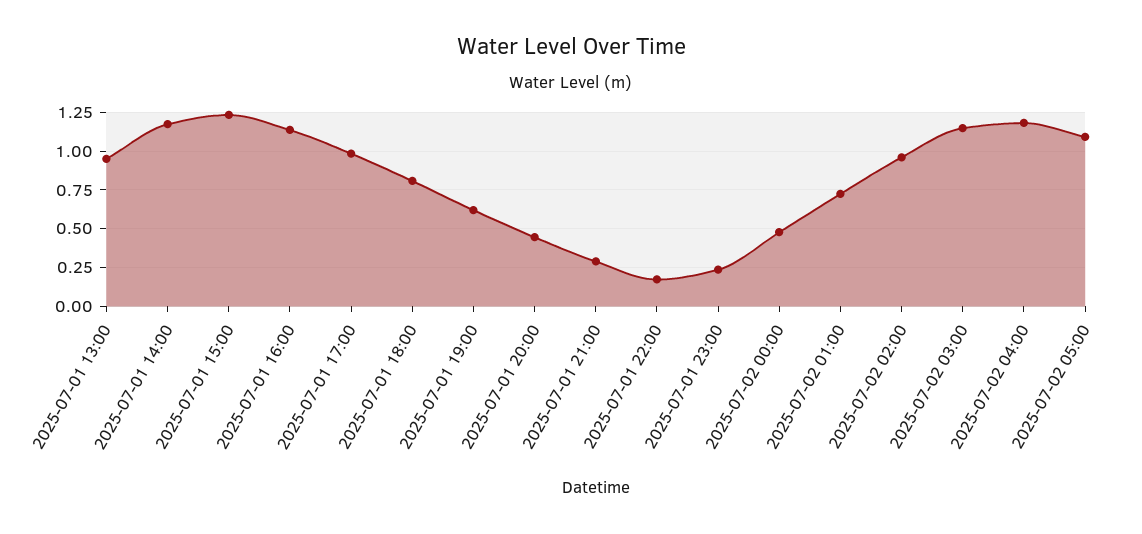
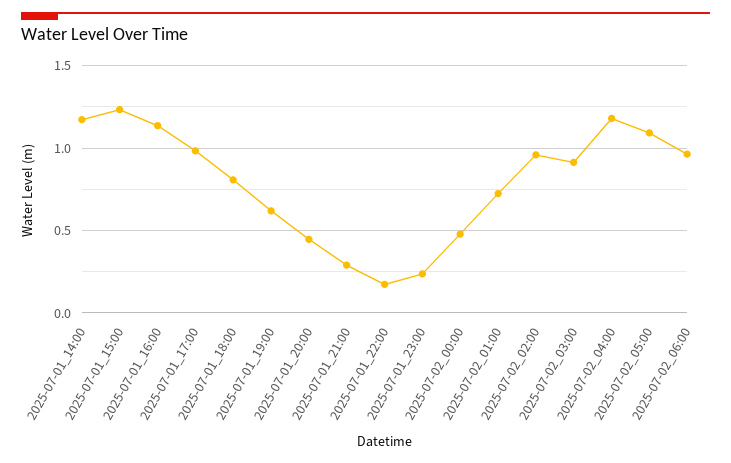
2025-07-01 13:00: 0.95 -> none
2025-07-02 03:00: 1.15 -> 0.9
2025-07-02_06:00: none -> 0.95

